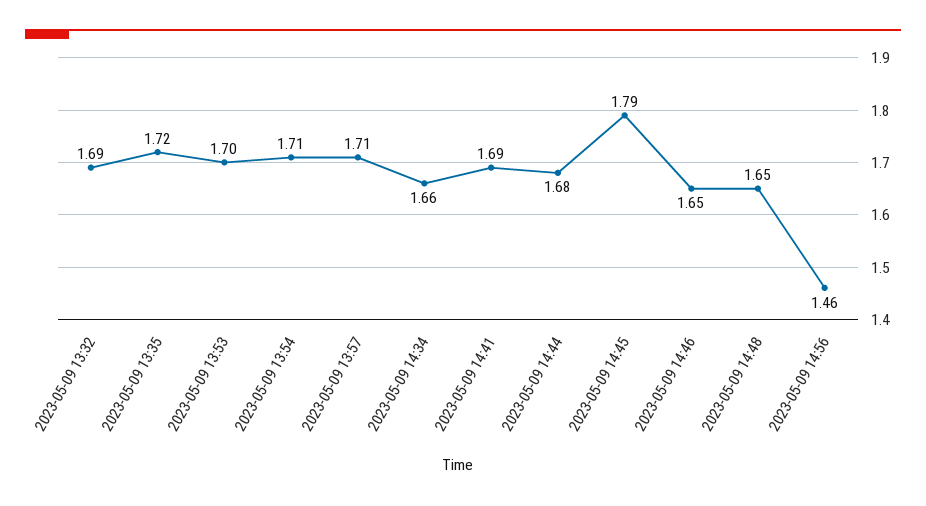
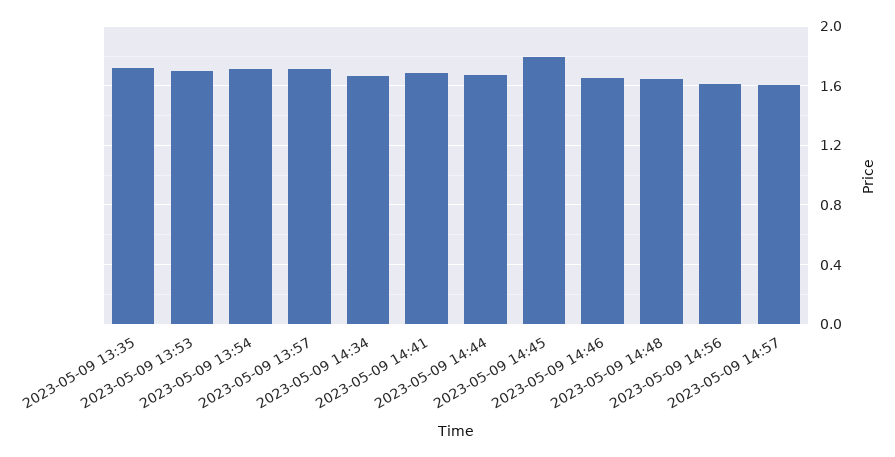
2023-05-09 13:32: 1.69 -> none
2023-05-09 14:56: 1.46 -> 1.6
2023-05-09 14:57: none -> 1.6

